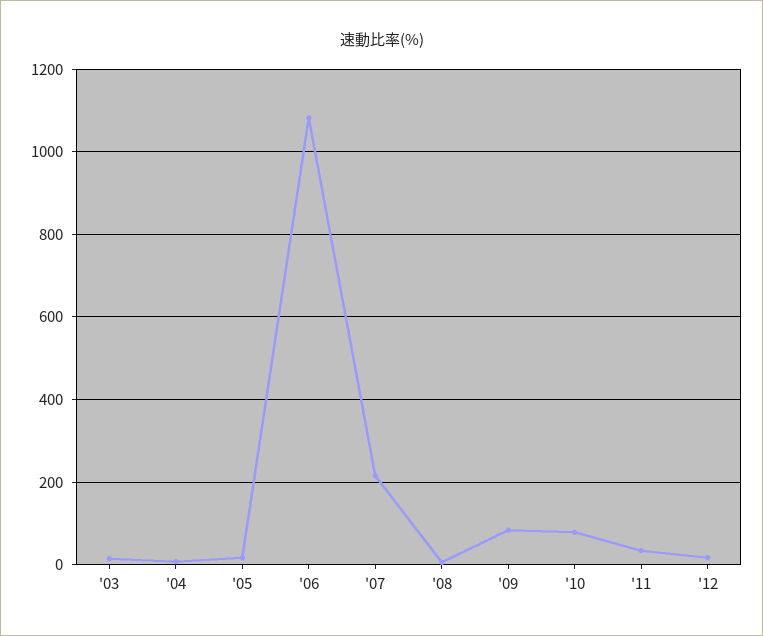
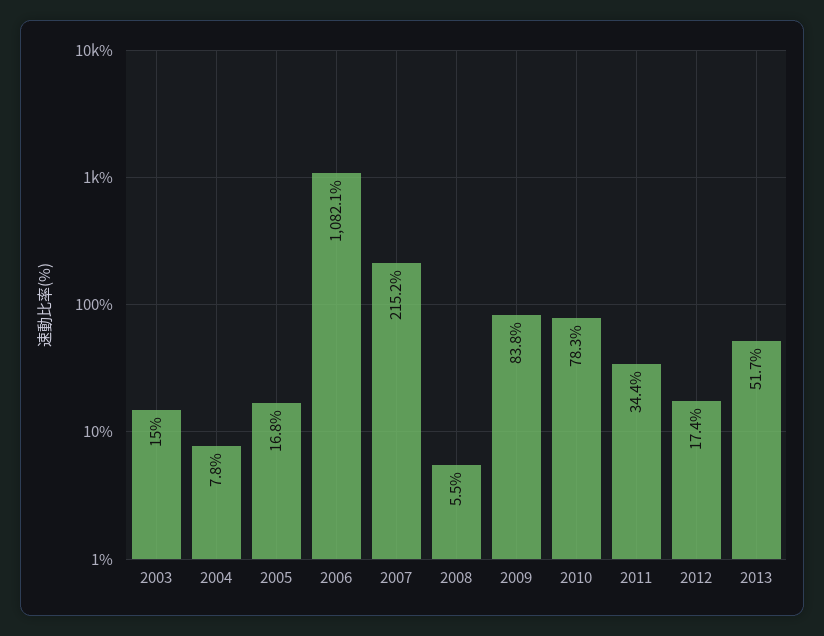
2013: none -> 51.7

